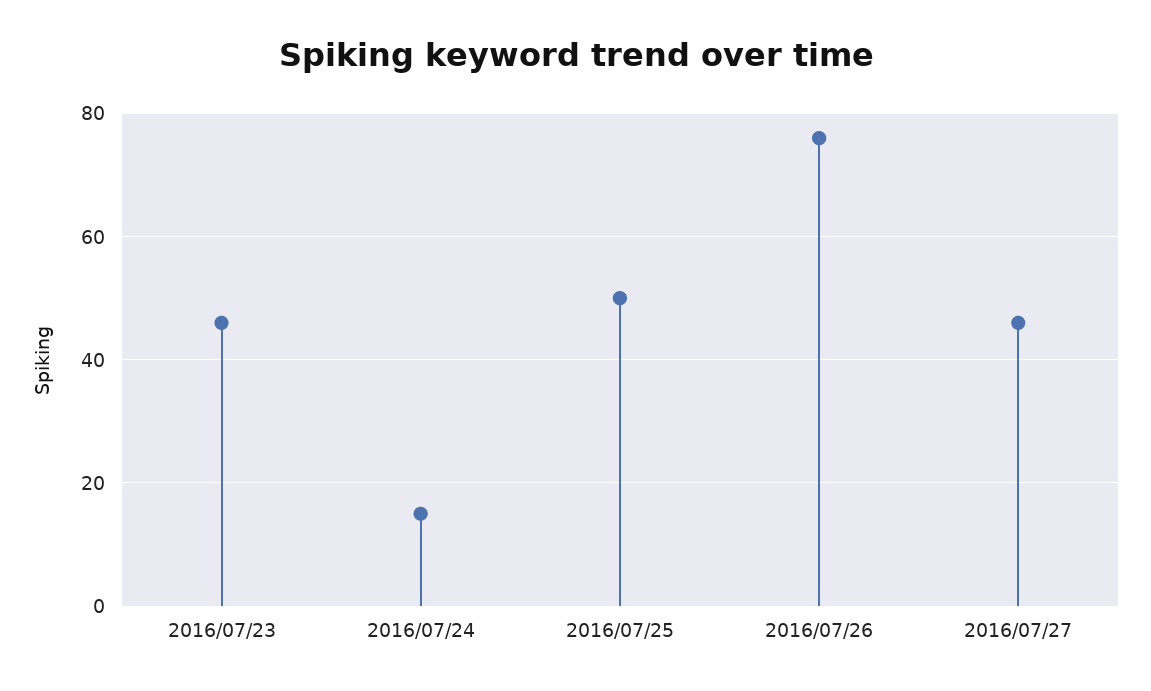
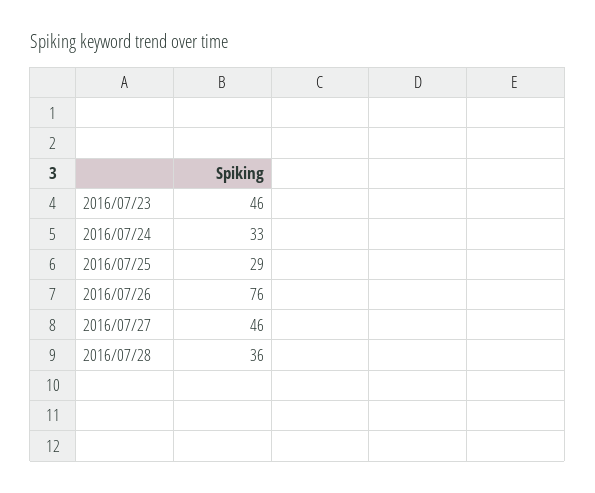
2016/07/24: 15 -> 33
2016/07/25: 50 -> 29
2016/07/28: none -> 36

